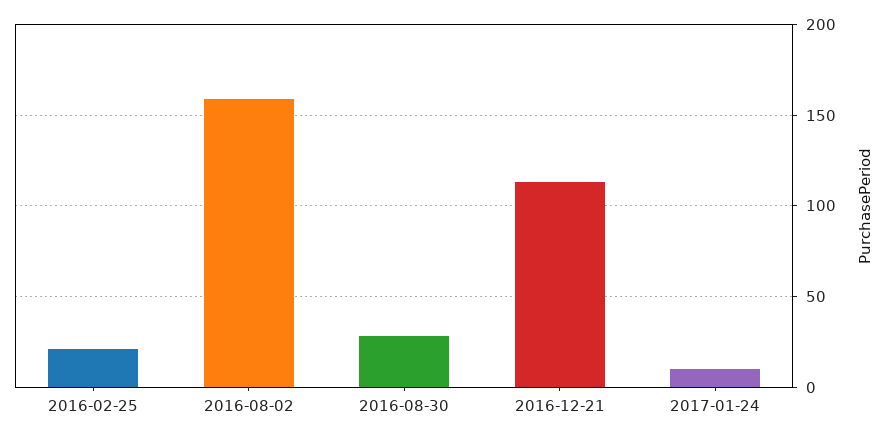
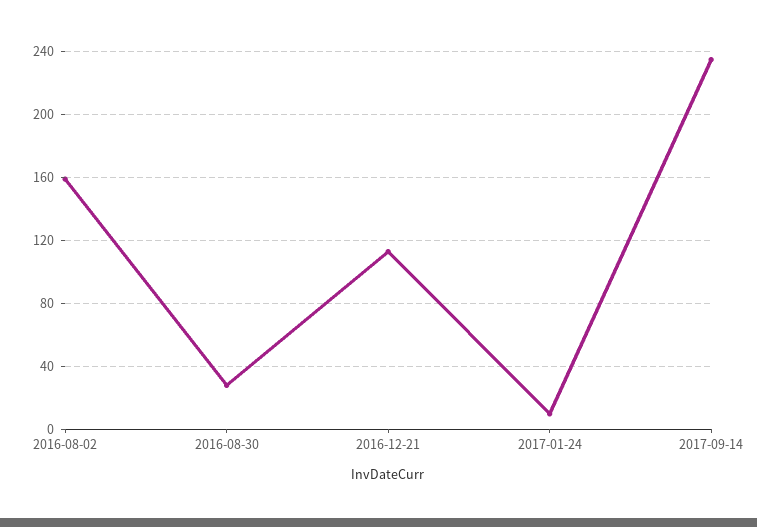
2016-02-25: 20 -> none
2017-09-14: none -> 235

